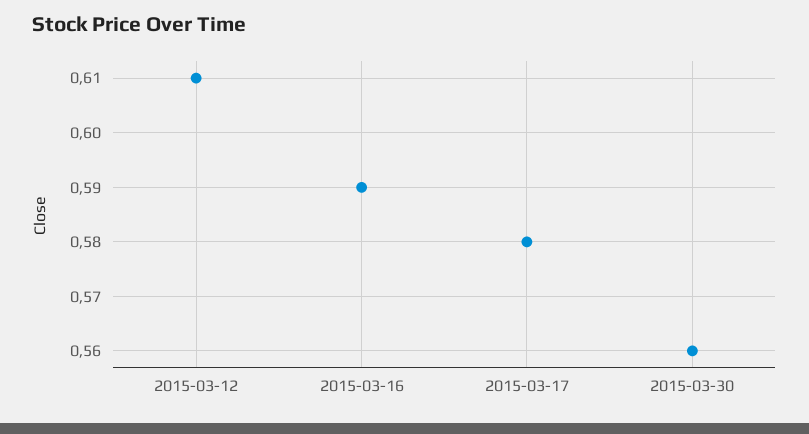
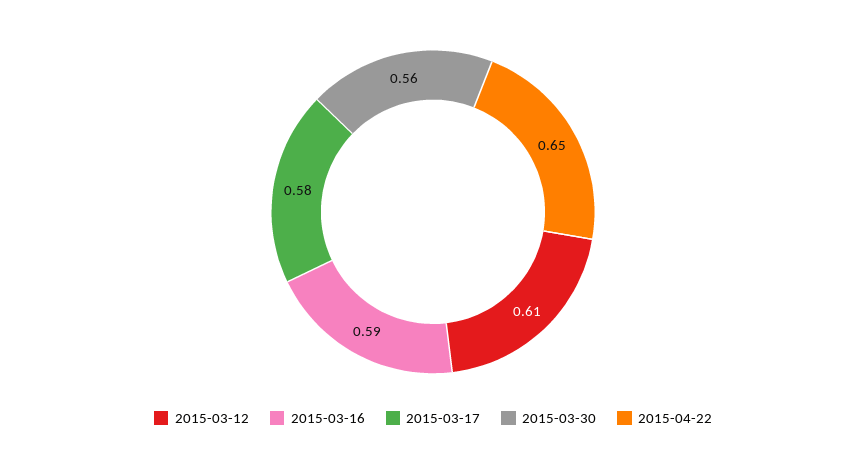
2015-04-22: none -> 0.65

